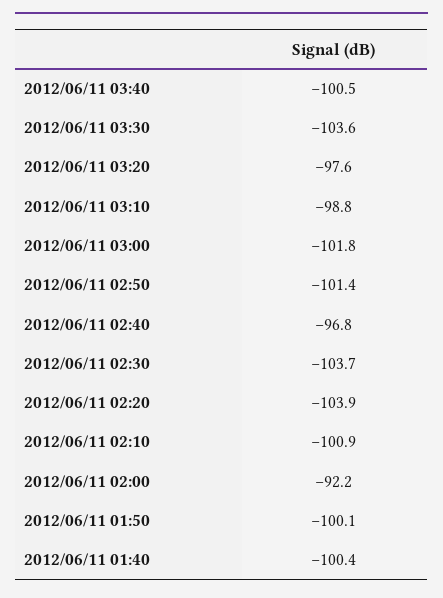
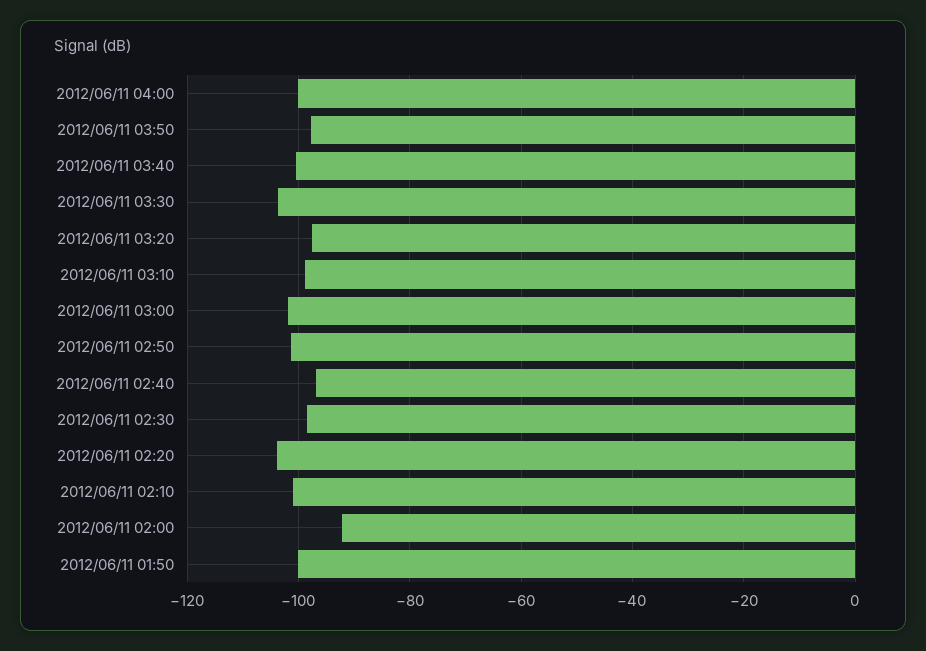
2012/06/11 02:30: -103.7 -> -98
2012/06/11 01:40: -100.4 -> none
2012/06/11 04:00: none -> -100
2012/06/11 03:50: none -> -98

